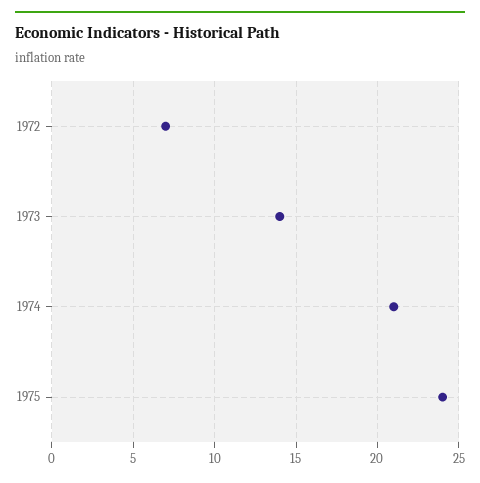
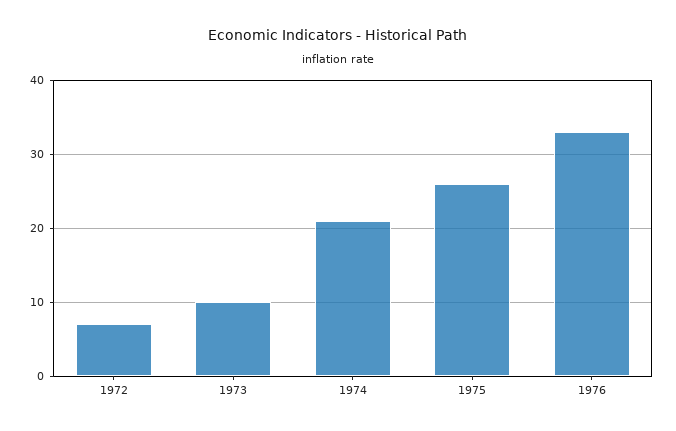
1973: 14 -> 10
1975: 24 -> 26
1976: none -> 33

